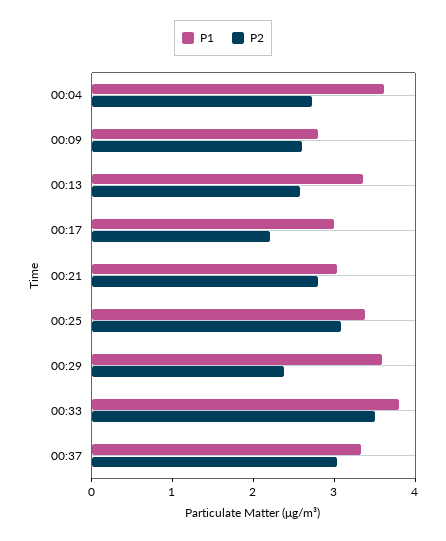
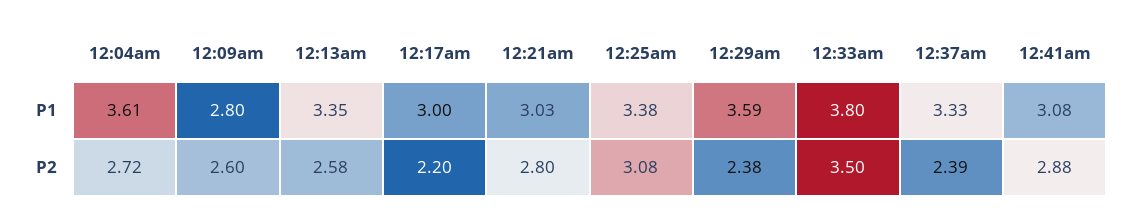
P2, 00:37: 3 -> 2.39
P1, 12:41am: none -> 3.08
P2, 12:41am: none -> 2.88

